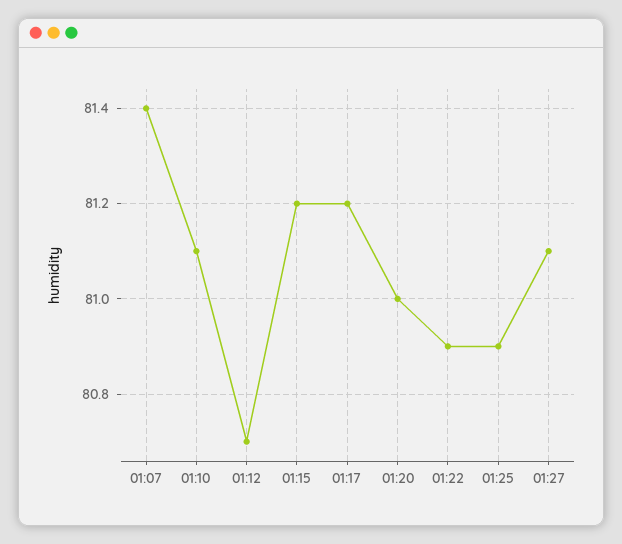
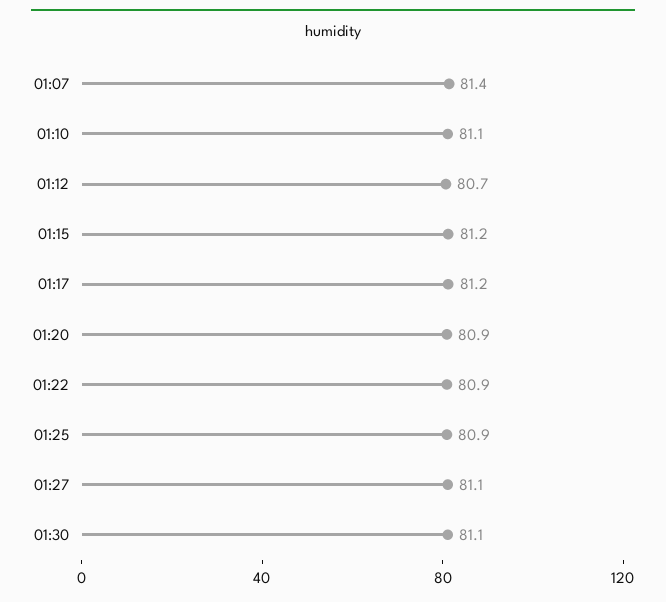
01:20: 81 -> 80.9
01:30: none -> 81.1

